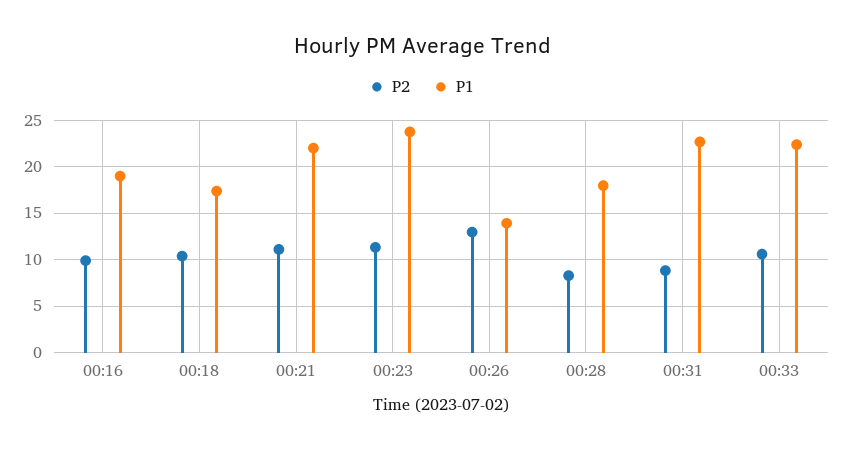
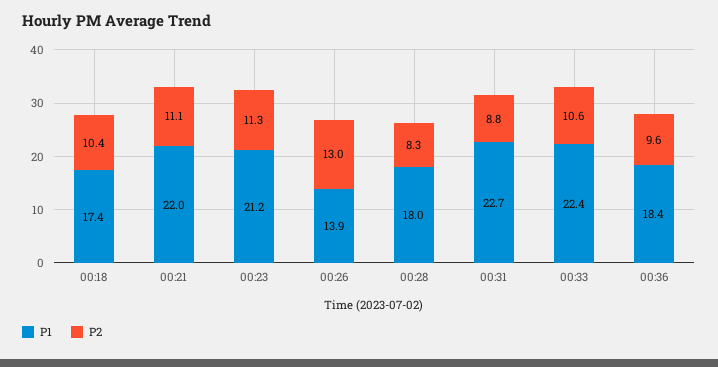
P2, 00:16: 10 -> none
P1, 00:16: 19 -> none
P1, 00:23: 24 -> 21.2
P1, 00:36: none -> 18.4
P2, 00:36: none -> 9.6

